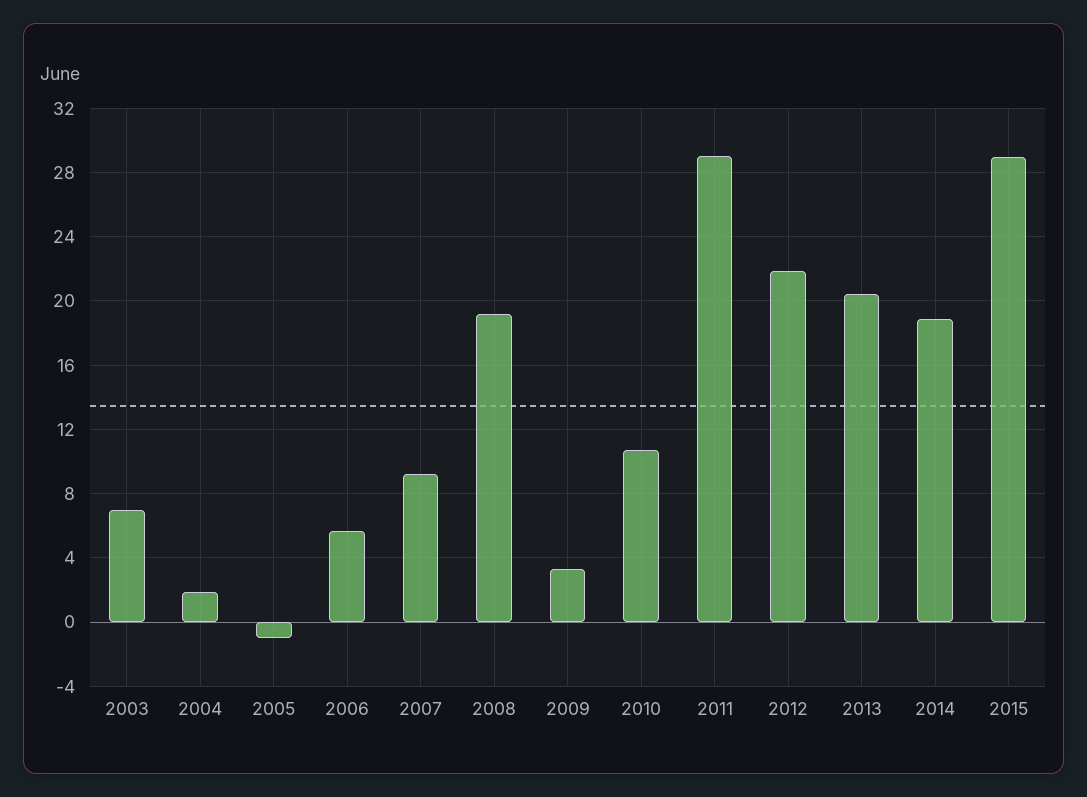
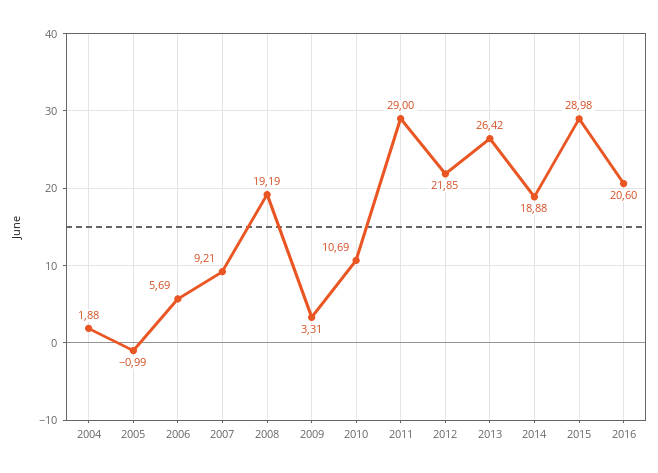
2003: 7 -> none
2013: 20.5 -> 26.42
2016: none -> 20.6

